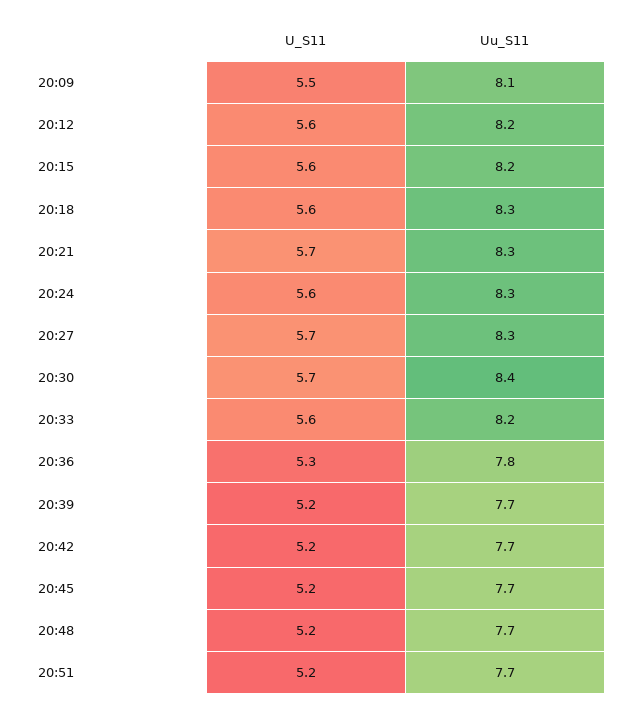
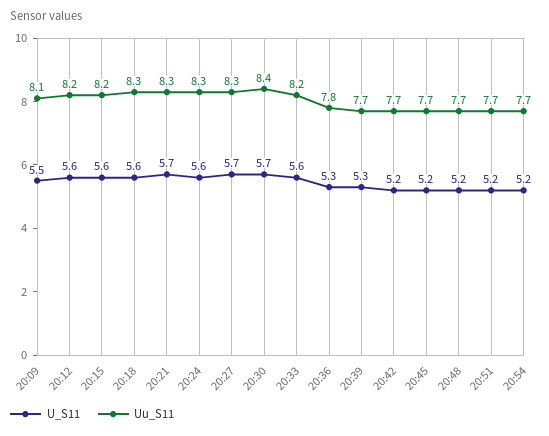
U_S11, 20:39: 5.2 -> 5.3
U_S11, 20:54: none -> 5.2
Uu_S11, 20:54: none -> 7.7

